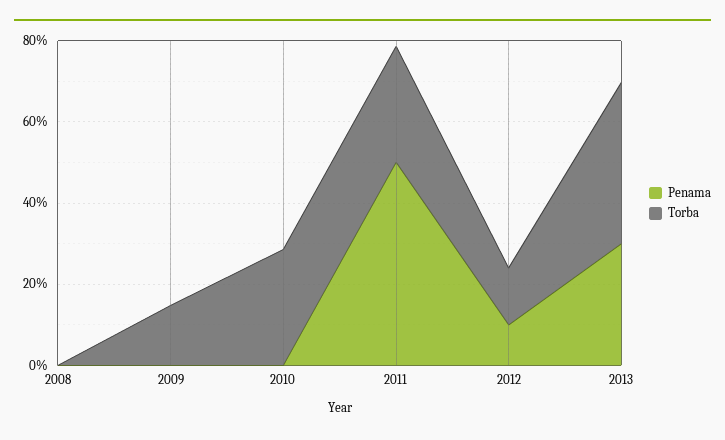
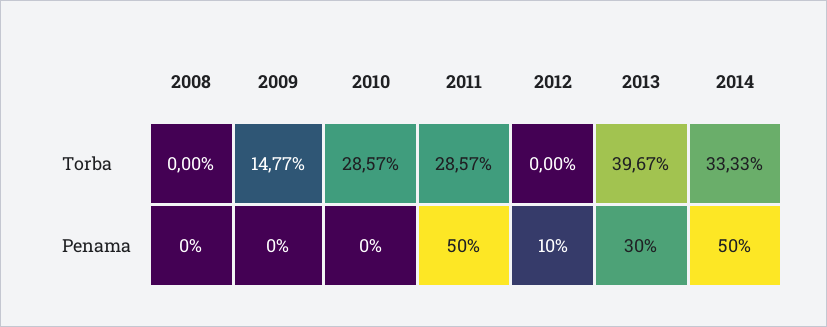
Torba, 2012: 15 -> 0
Torba, 2014: none -> 33.33
Penama, 2014: none -> 50

